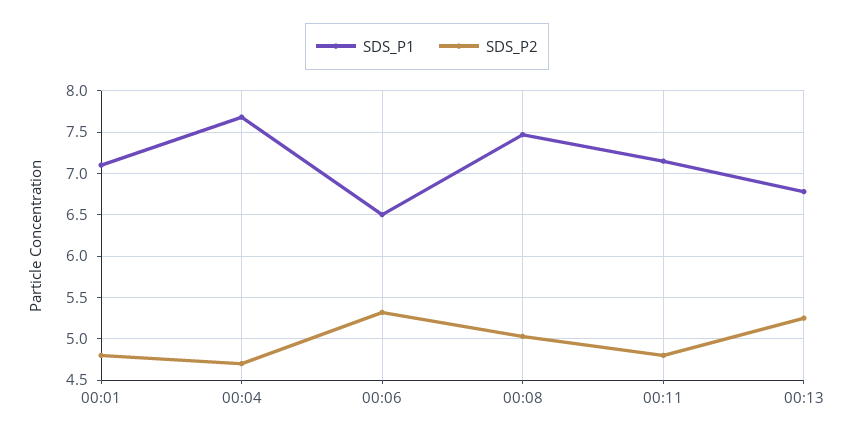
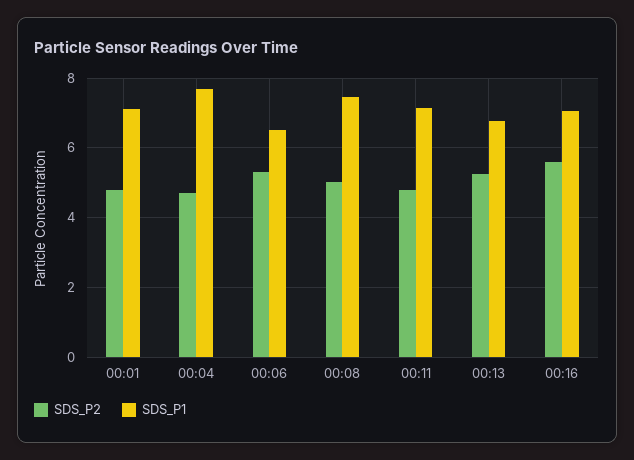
SDS_P2, 00:16: none -> 5.6
SDS_P1, 00:16: none -> 7

